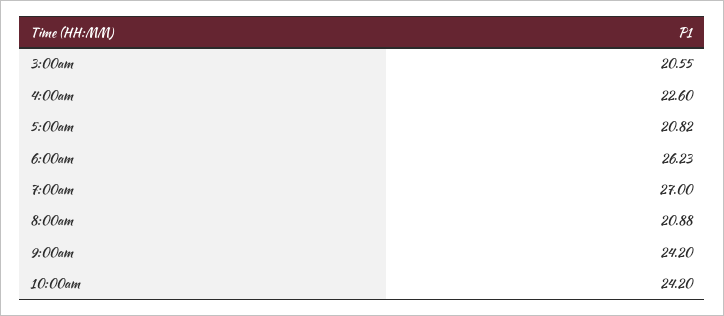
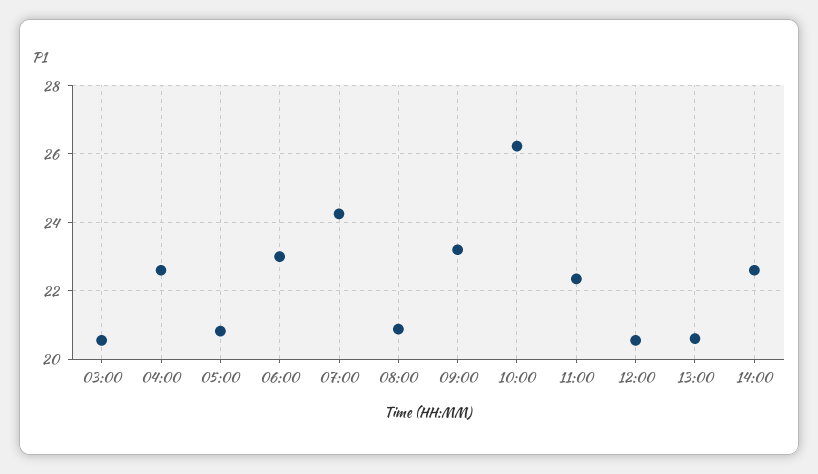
6:00am: 26.23 -> 23
7:00am: 27 -> 24.2
9:00am: 24.2 -> 23.2
10:00am: 24.2 -> 26.2
11:00: none -> 22.4
12:00: none -> 20.6
13:00: none -> 20.6
14:00: none -> 22.6

